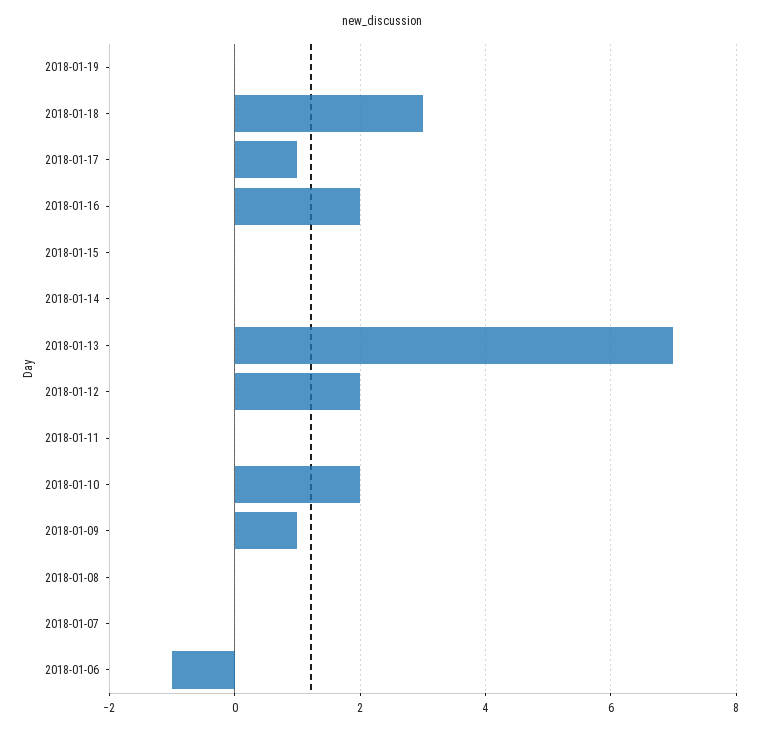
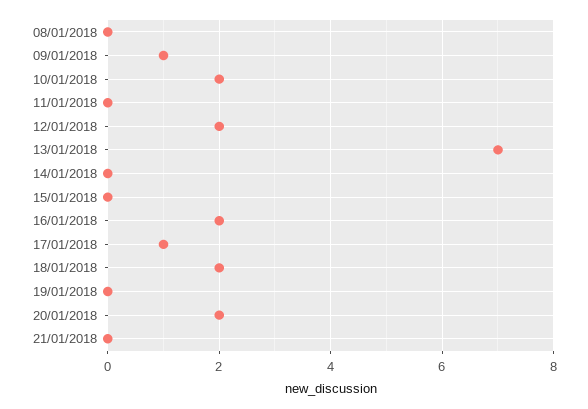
2018-01-18: 3 -> 2
2018-01-07: 0 -> none
2018-01-06: -1 -> none
20/01/2018: none -> 2
21/01/2018: none -> 0

